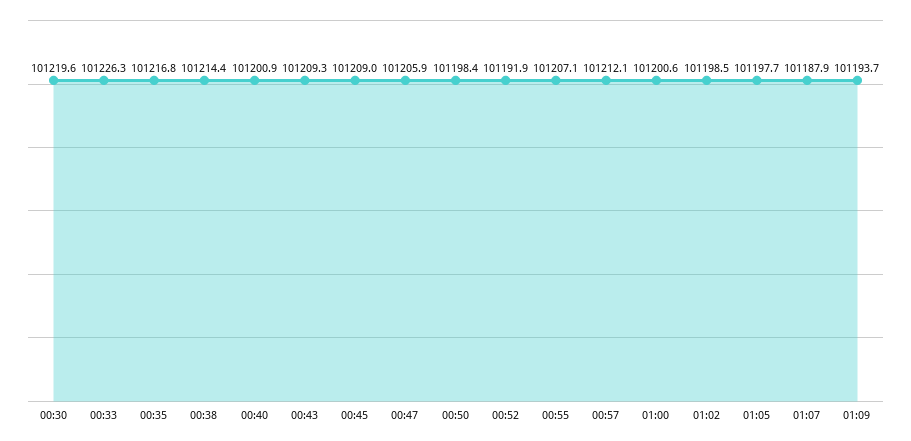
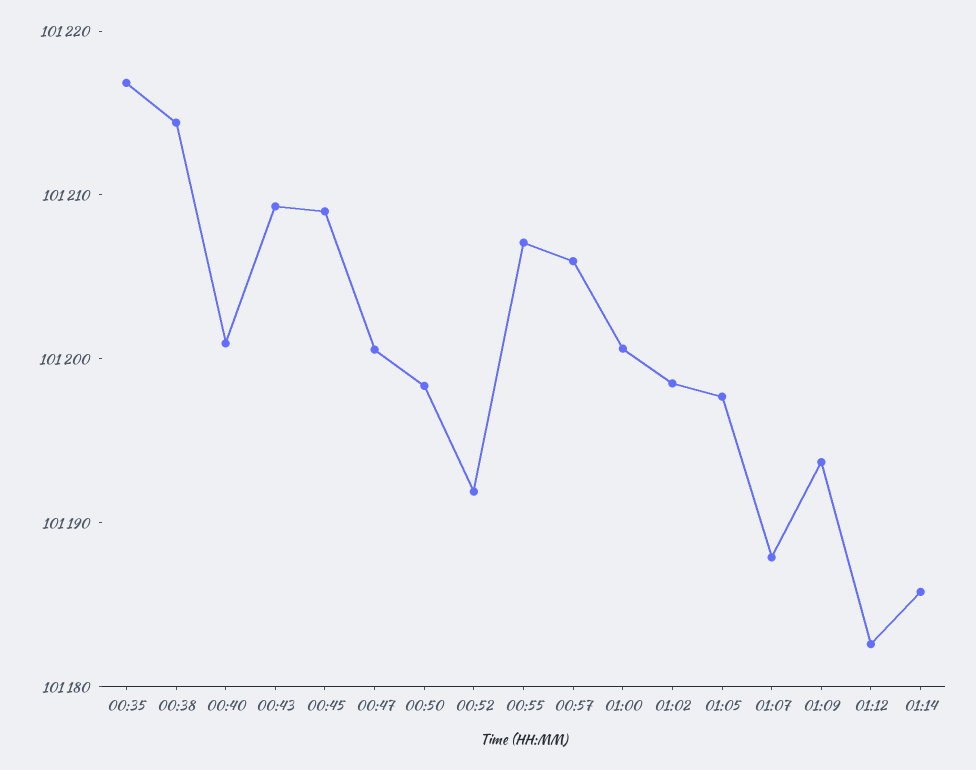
00:30: 101219.6 -> none
00:33: 101226.3 -> none
00:47: 101205.9 -> 101200
00:57: 101212.1 -> 101206
01:12: none -> 101182
01:14: none -> 101186

